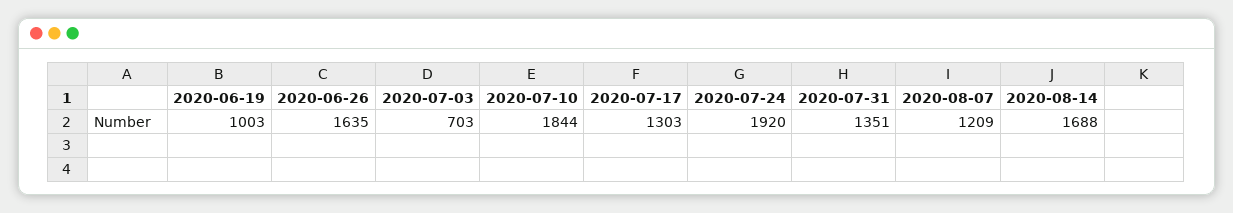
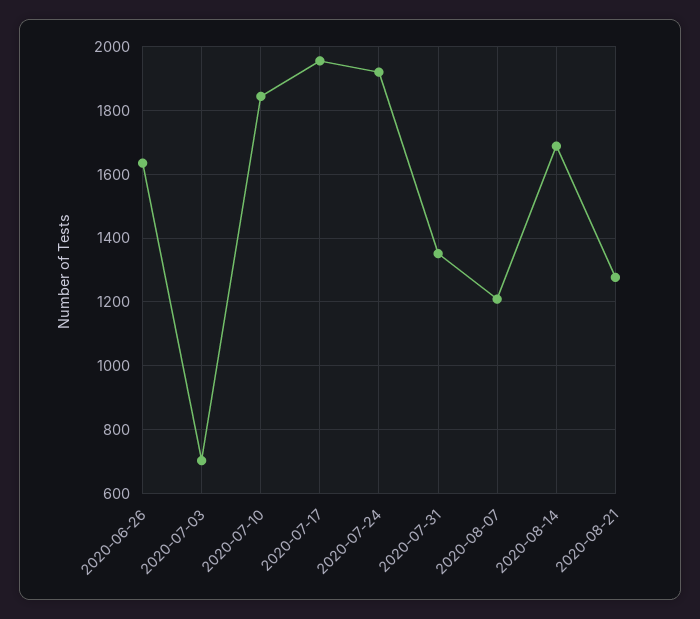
2020-06-19: 1003 -> none
2020-07-17: 1303 -> 1960
2020-08-21: none -> 1280

